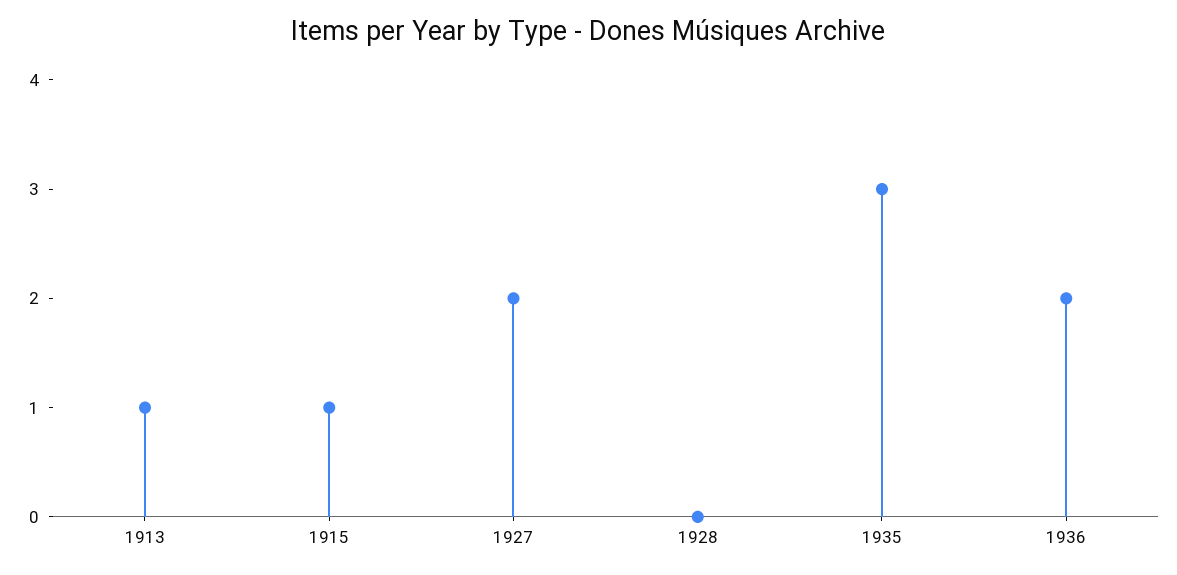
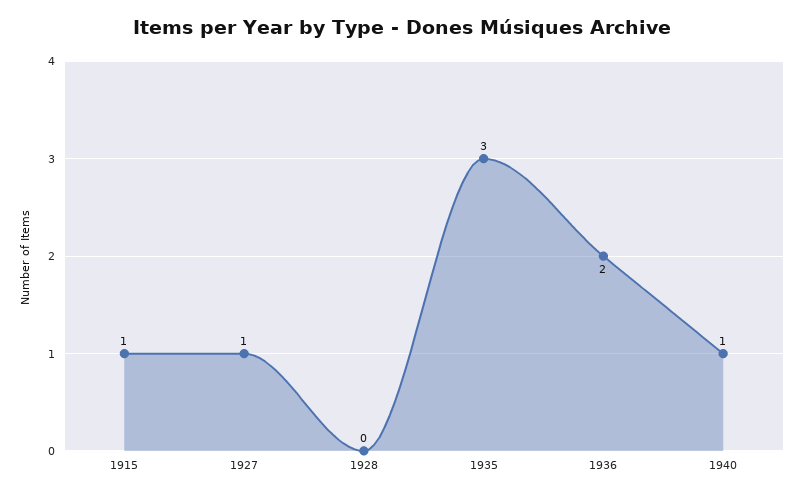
1913: 1 -> none
1927: 2 -> 1
1940: none -> 1

